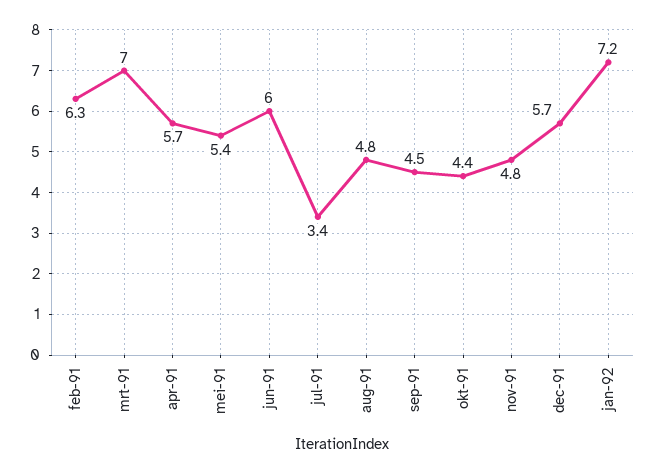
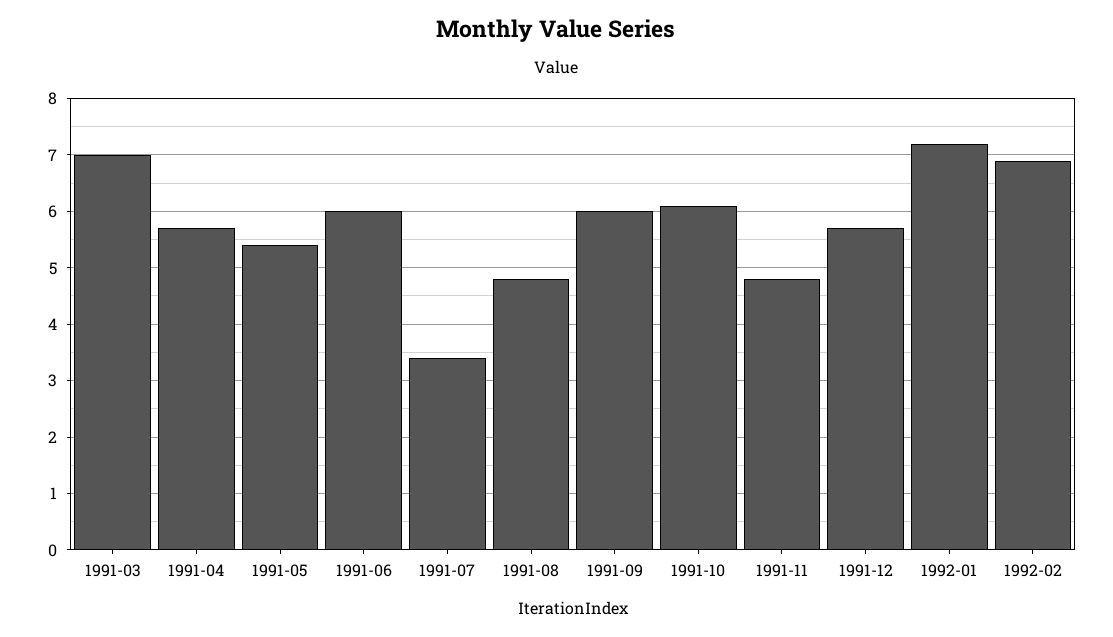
feb-91: 6.3 -> none
sep-91: 4.5 -> 6
okt-91: 4.4 -> 6
1992-02: none -> 7

